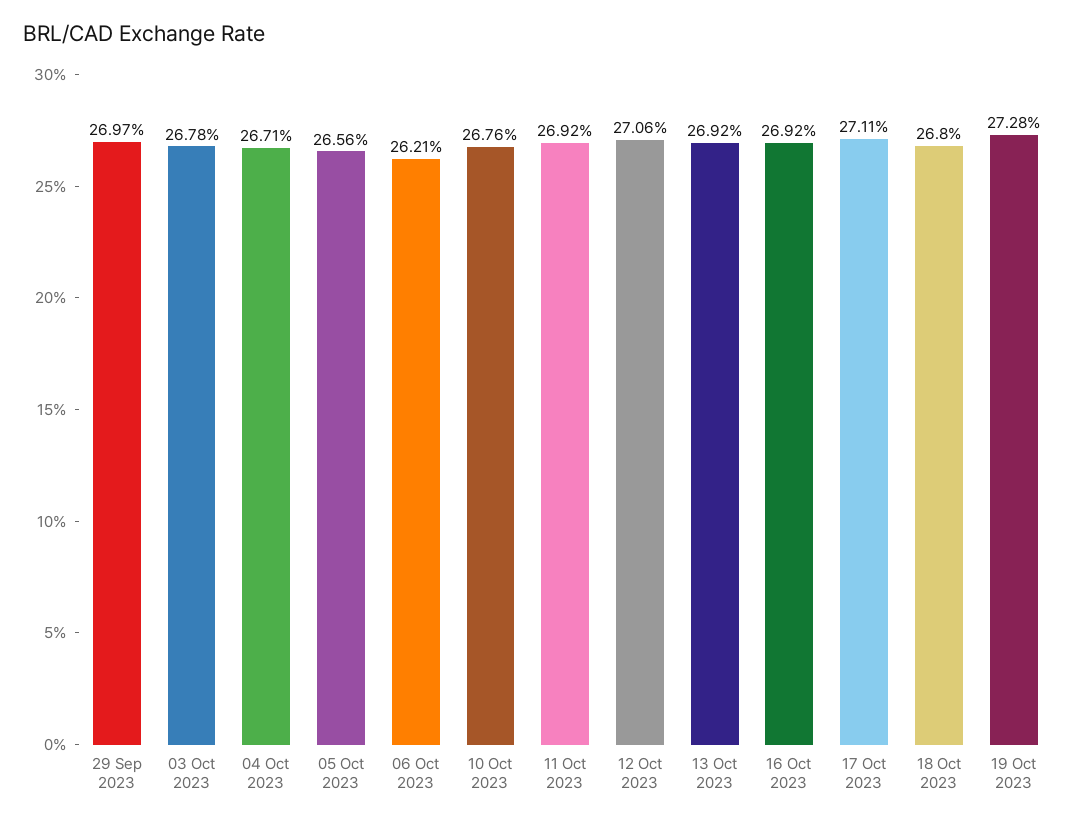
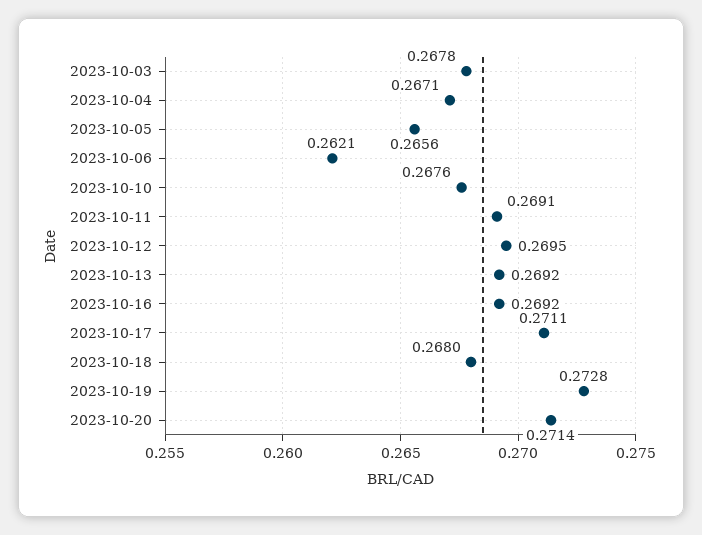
29 Sep 2023: 0.2697 -> none
11 Oct 2023: 0.2692 -> 0.2691
12 Oct 2023: 0.2706 -> 0.2695
2023-10-20: none -> 0.2714

